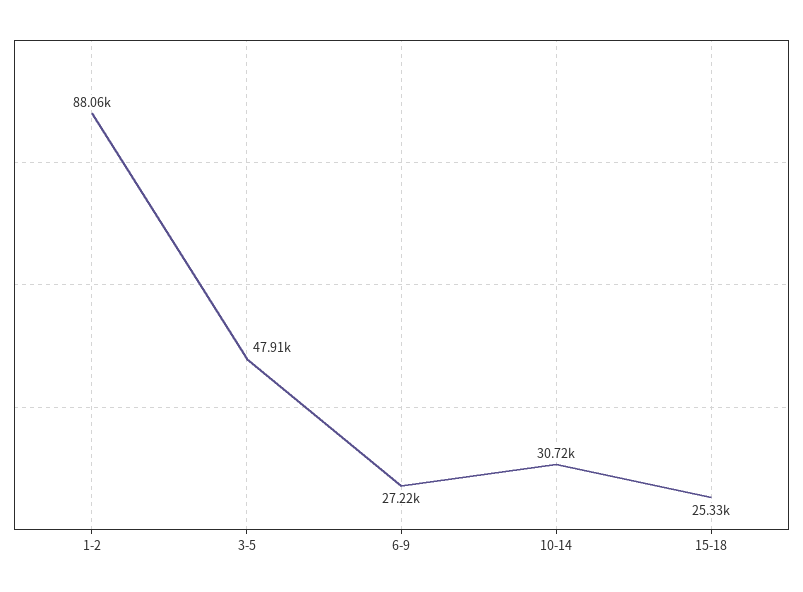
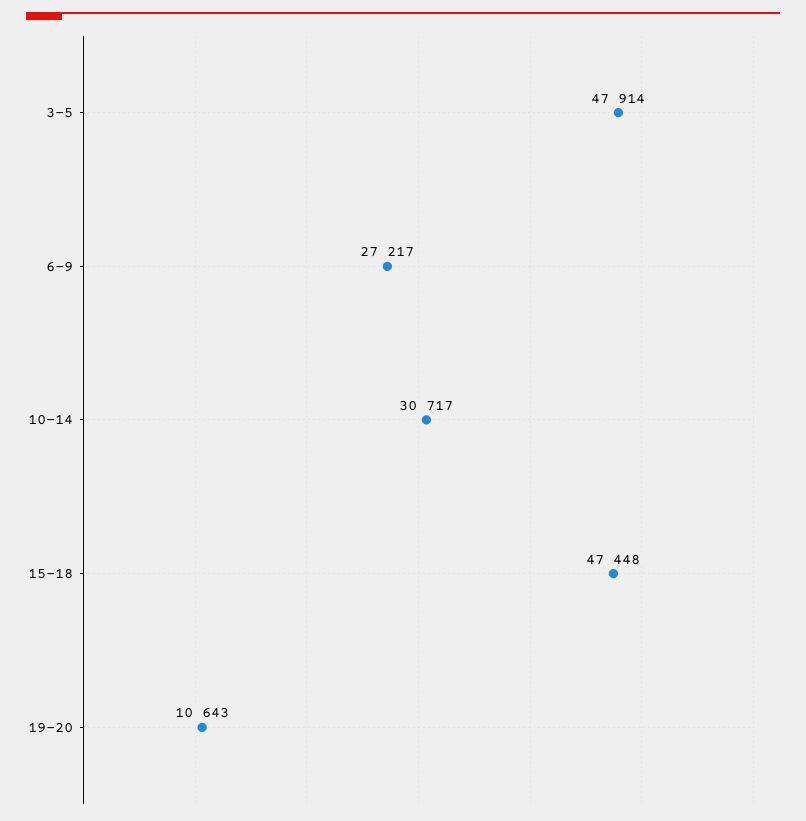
1-2: 88060 -> none
15-18: 25330 -> 47448
19-20: none -> 10643

